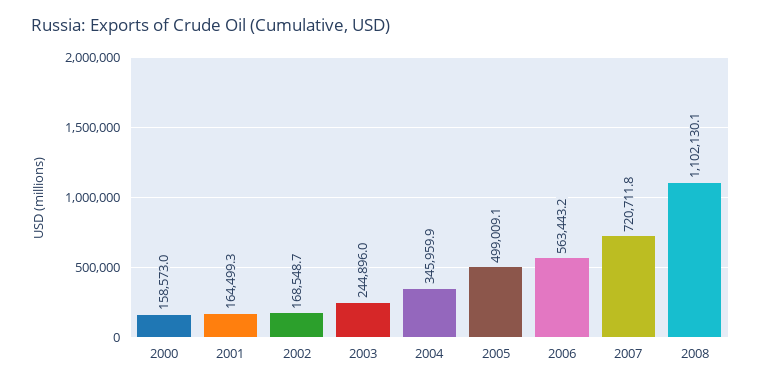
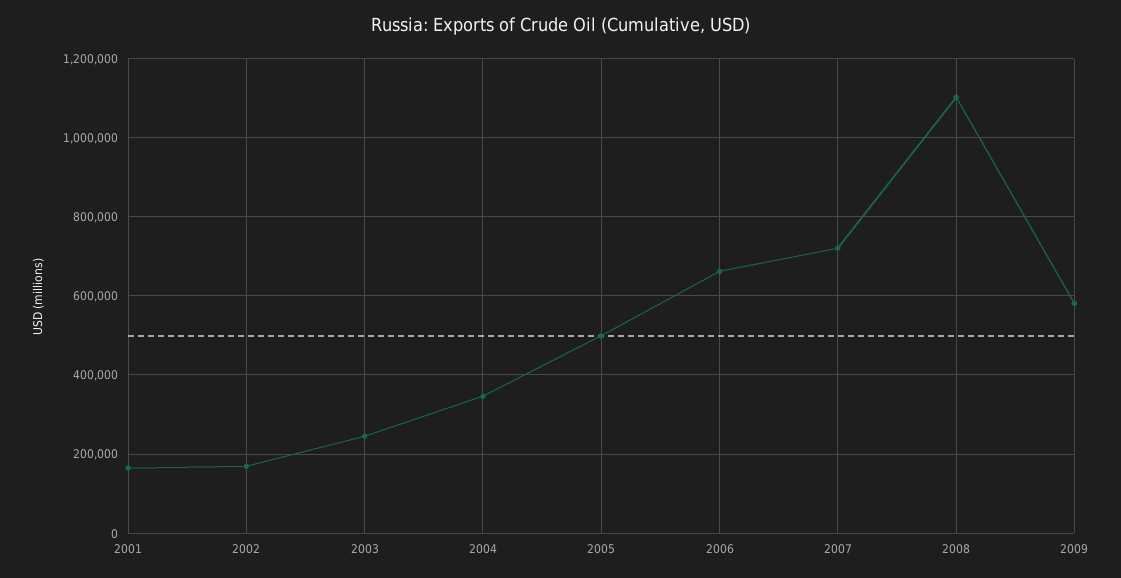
2000: 158573 -> none
2006: 563443.2 -> 660000
2009: none -> 580000

